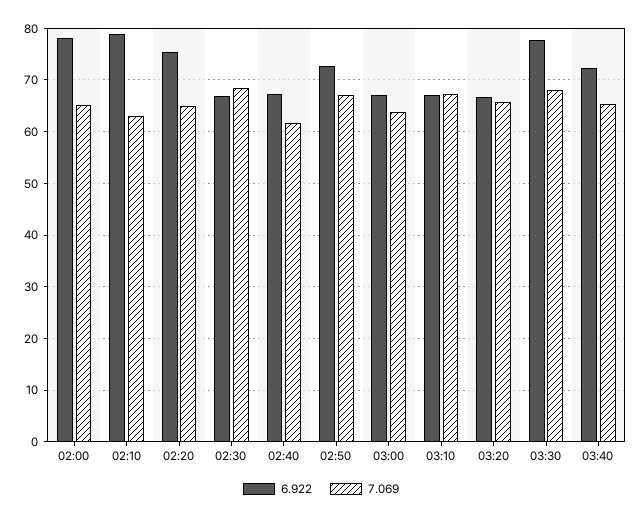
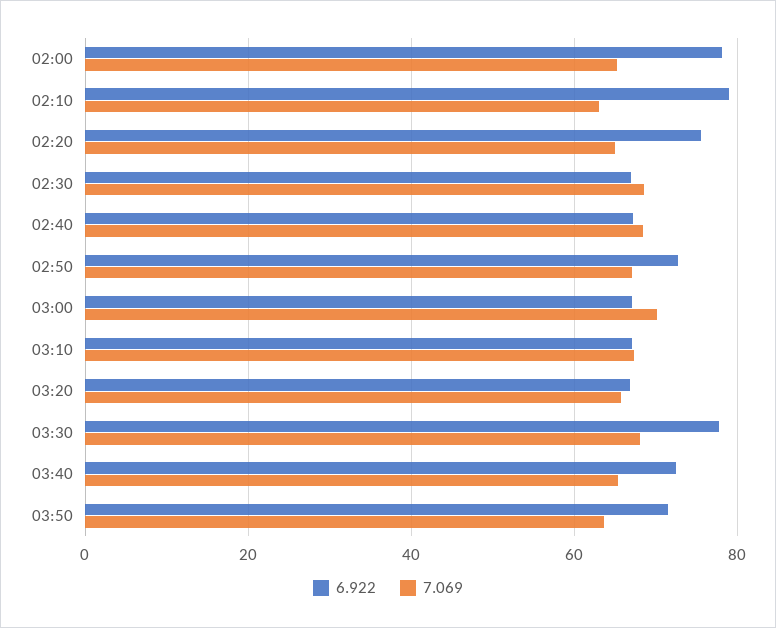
7.069, 02:40: 62 -> 68
7.069, 03:00: 64 -> 70
6.922, 03:50: none -> 72
7.069, 03:50: none -> 64

